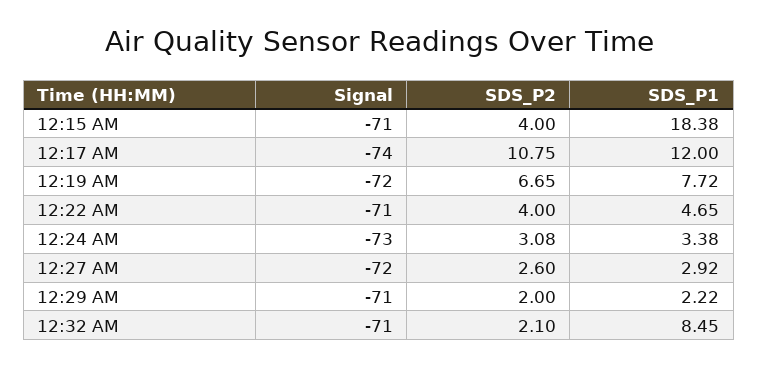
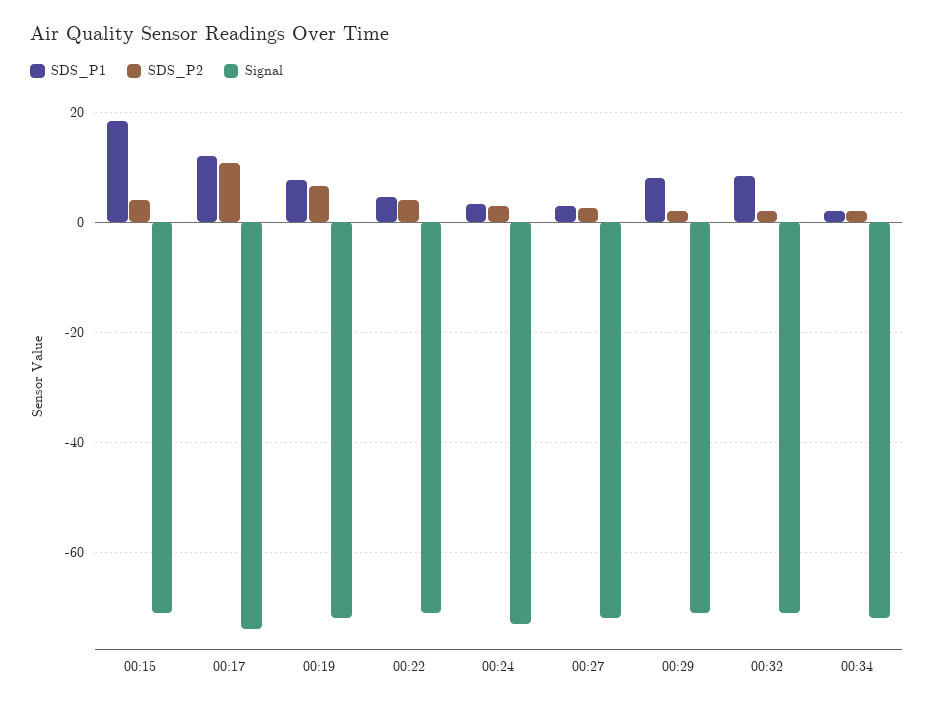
SDS_P1, 12:29 AM: 2.22 -> 8
SDS_P1, 00:34: none -> 2
SDS_P2, 00:34: none -> 2
Signal, 00:34: none -> -72

